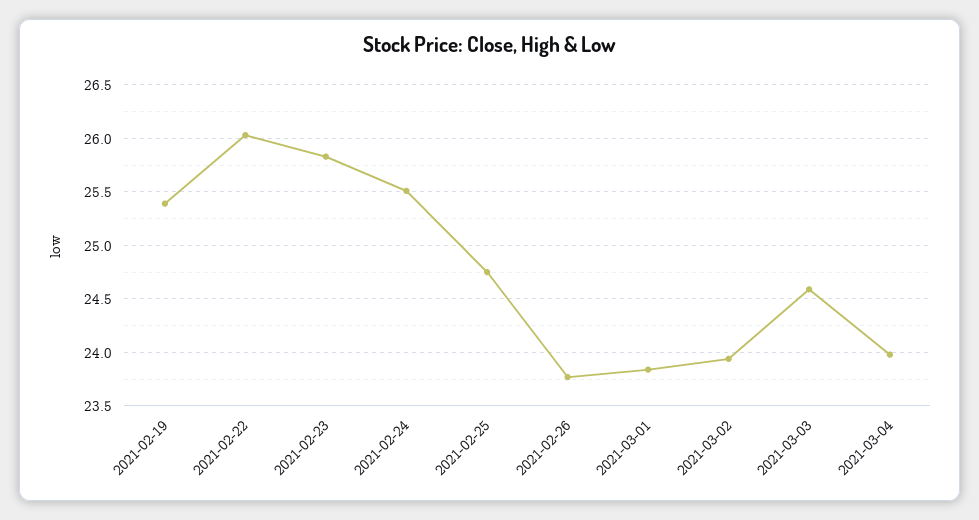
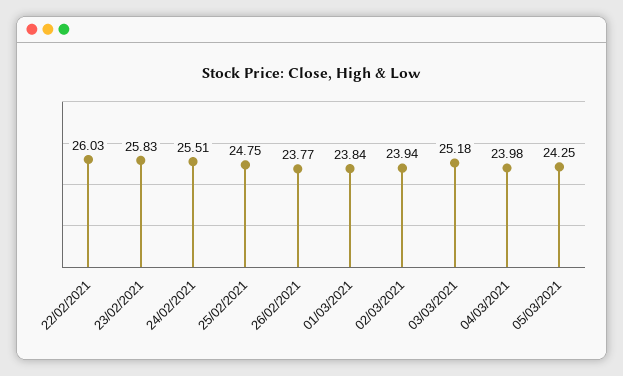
2021-02-19: 25.4 -> none
2021-03-03: 24.6 -> 25.18
05/03/2021: none -> 24.25

